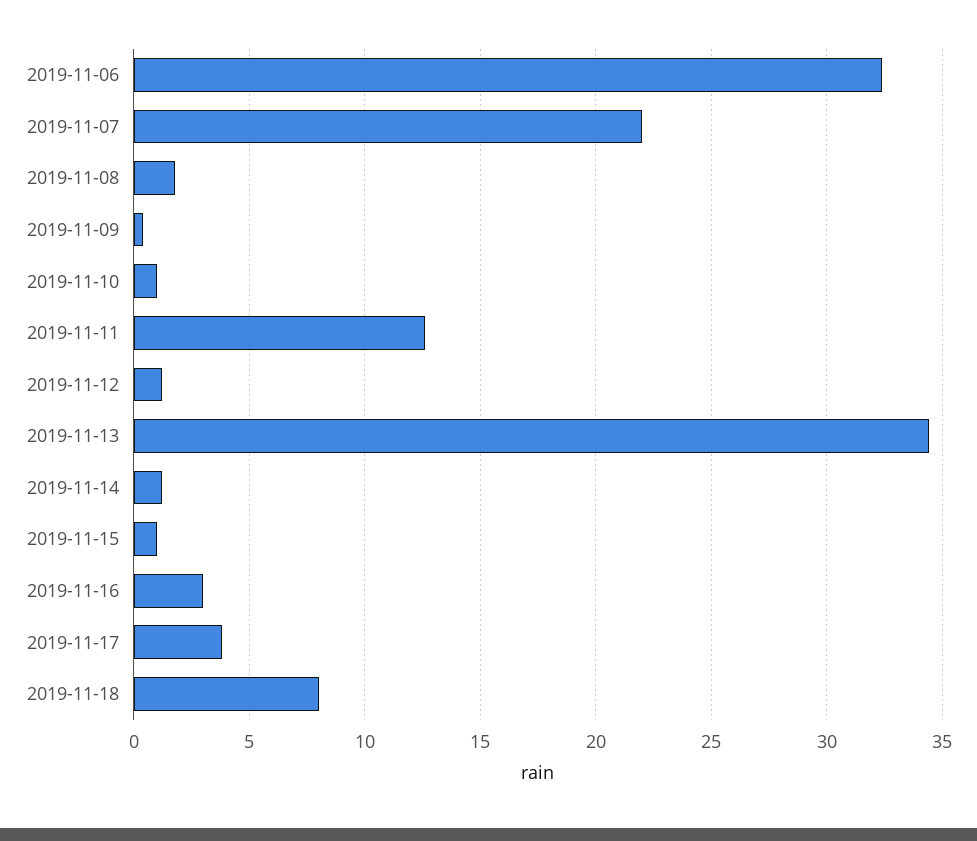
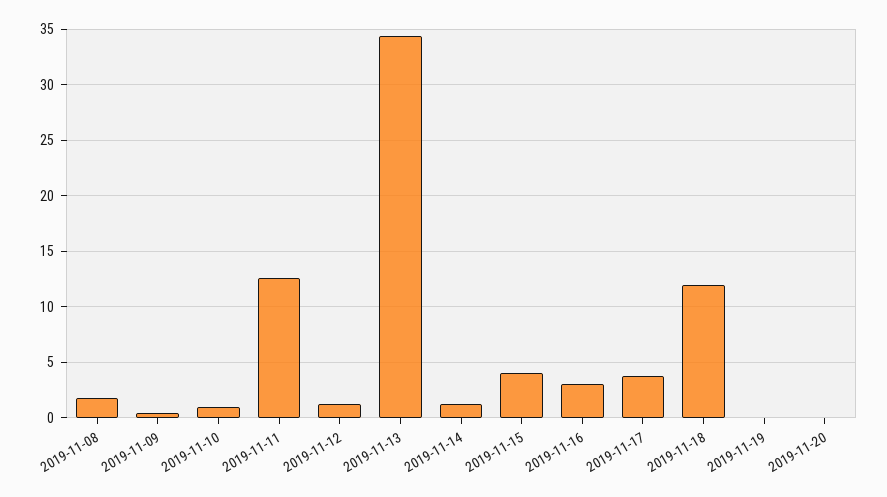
2019-11-06: 32.5 -> none
2019-11-07: 22 -> none
2019-11-15: 1 -> 4
2019-11-18: 8 -> 12
2019-11-19: none -> 0
2019-11-20: none -> 0

